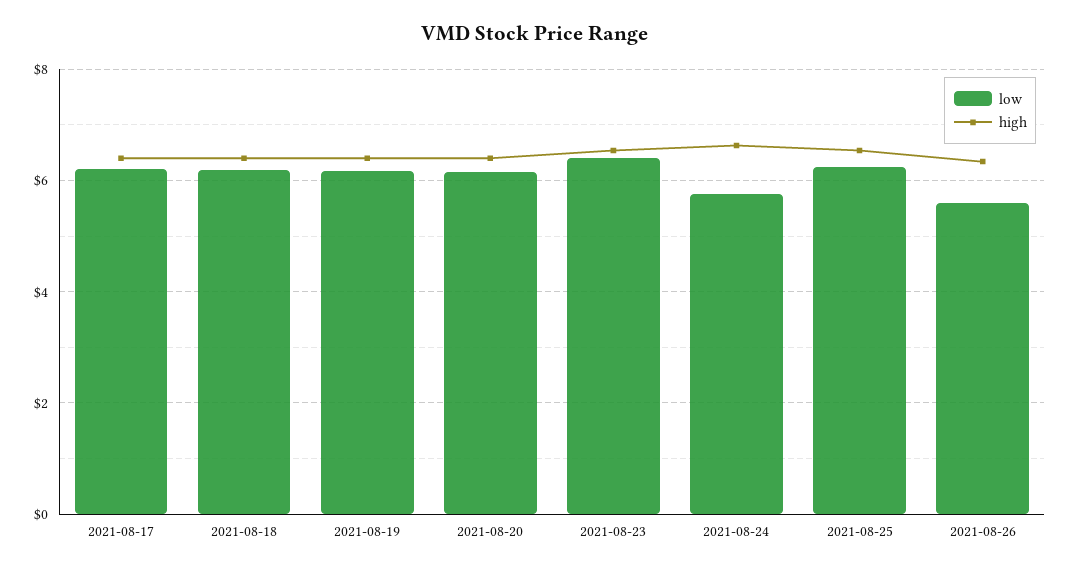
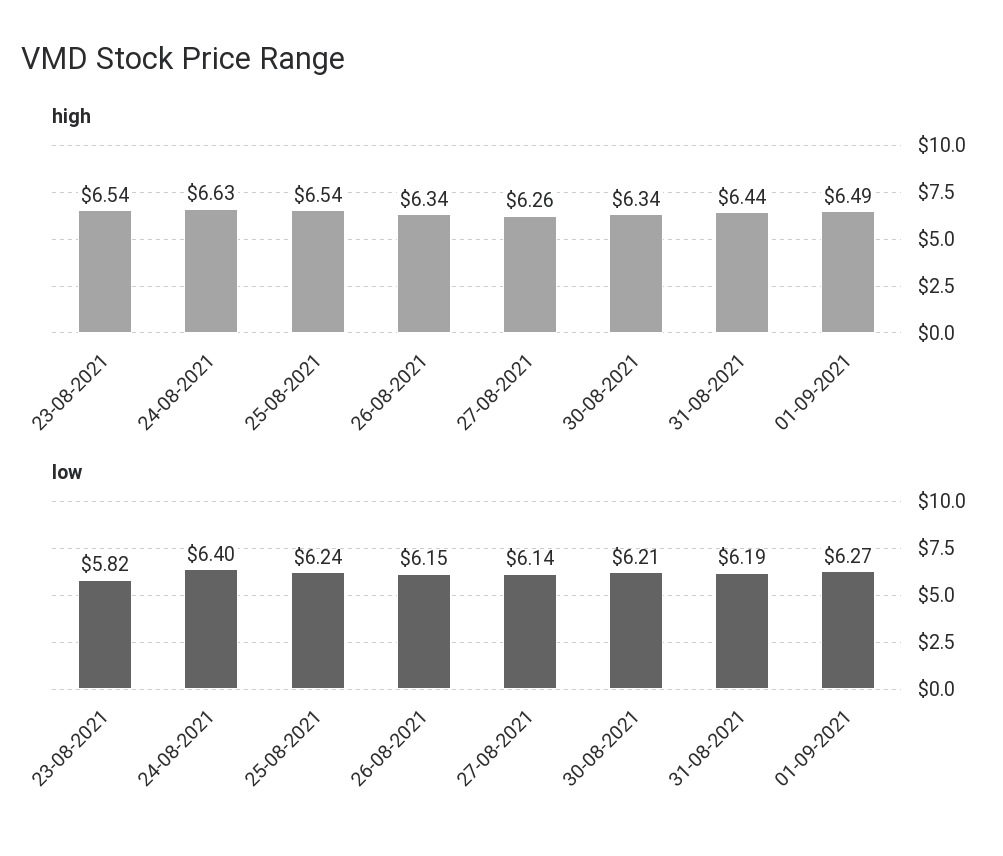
low, 2021-08-17: 6.2 -> none
high, 2021-08-17: 6.4 -> none
low, 2021-08-18: 6.2 -> none
high, 2021-08-18: 6.4 -> none
low, 2021-08-19: 6.2 -> none
high, 2021-08-19: 6.4 -> none
low, 2021-08-20: 6.2 -> none
high, 2021-08-20: 6.4 -> none
low, 2021-08-23: 6.4 -> 5.82
low, 2021-08-24: 5.8 -> 6.4
low, 2021-08-26: 5.6 -> 6.15
high, 27-08-2021: none -> 6.26
high, 30-08-2021: none -> 6.34
high, 31-08-2021: none -> 6.44
high, 01-09-2021: none -> 6.49
low, 27-08-2021: none -> 6.14
low, 30-08-2021: none -> 6.21
low, 31-08-2021: none -> 6.19
low, 01-09-2021: none -> 6.27

